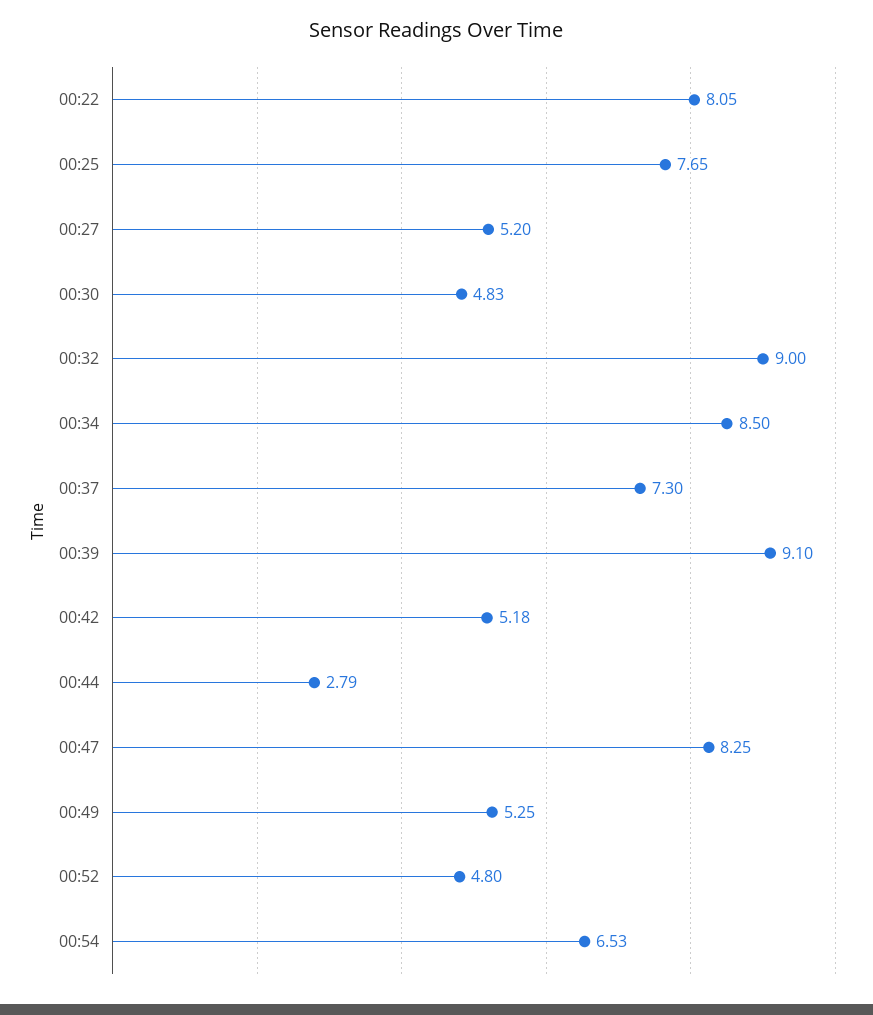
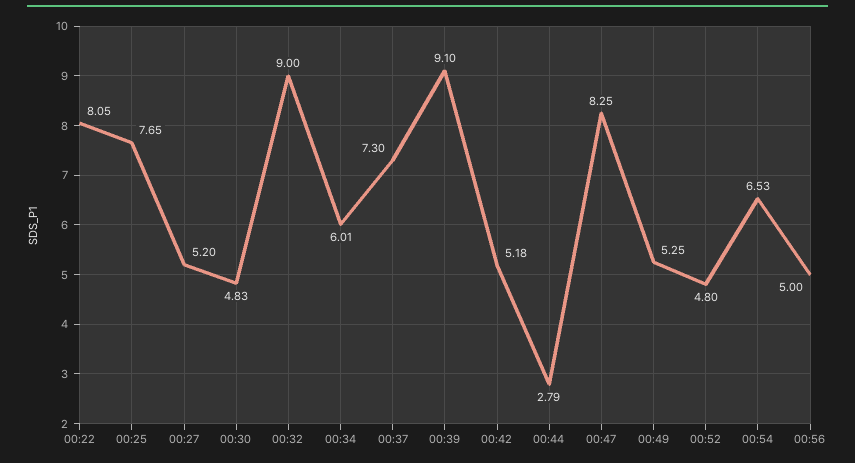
00:34: 8.5 -> 6.01
00:56: none -> 5

